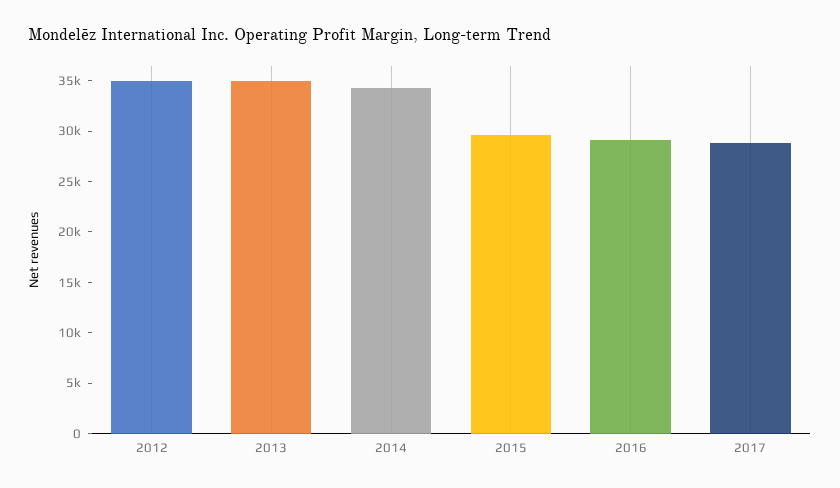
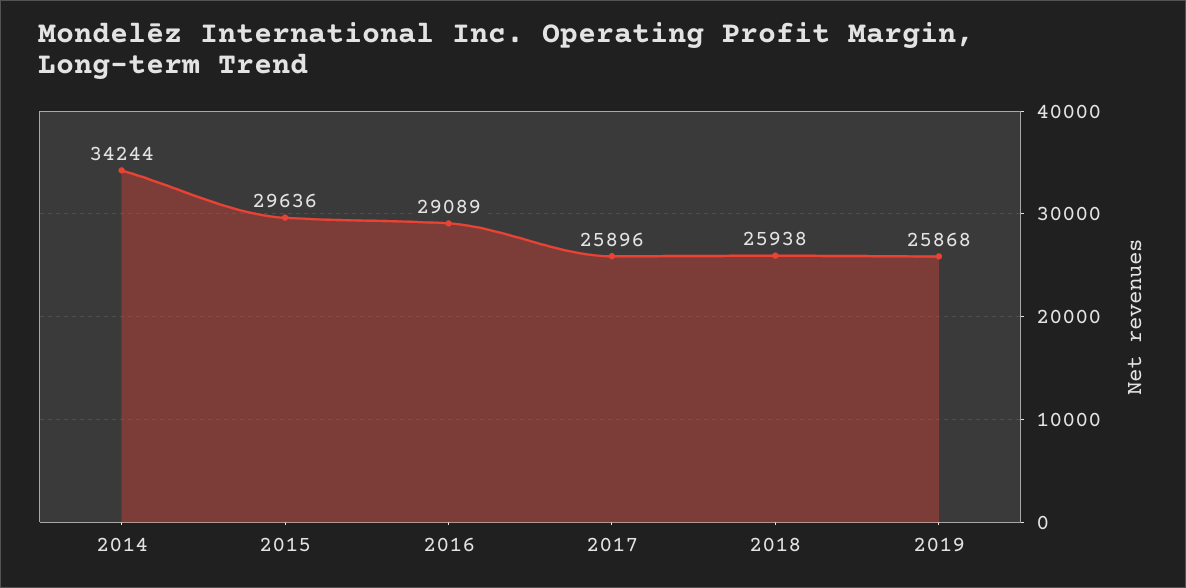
2012: 35000 -> none
2013: 35000 -> none
2017: 29000 -> 25896
2018: none -> 25938
2019: none -> 25868

